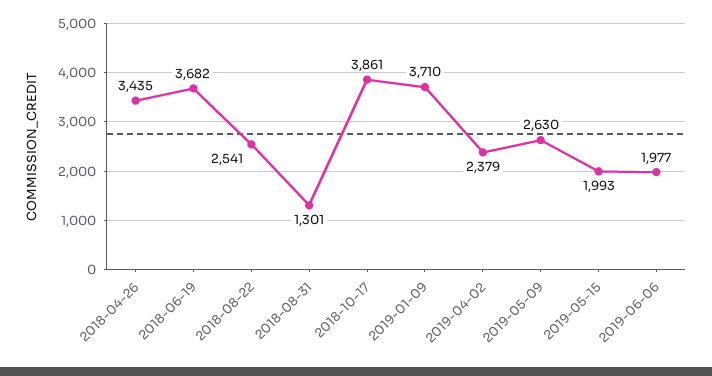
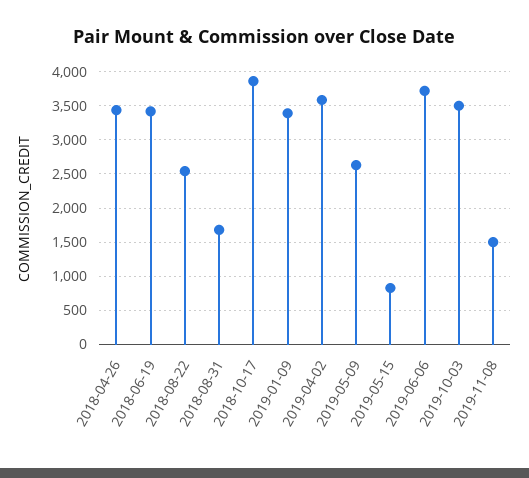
2018-06-19: 3682 -> 3400
2018-08-31: 1301 -> 1700
2019-01-09: 3710 -> 3400
2019-04-02: 2379 -> 3600
2019-05-15: 1993 -> 800
2019-06-06: 1977 -> 3700
2019-10-03: none -> 3500
2019-11-08: none -> 1500

